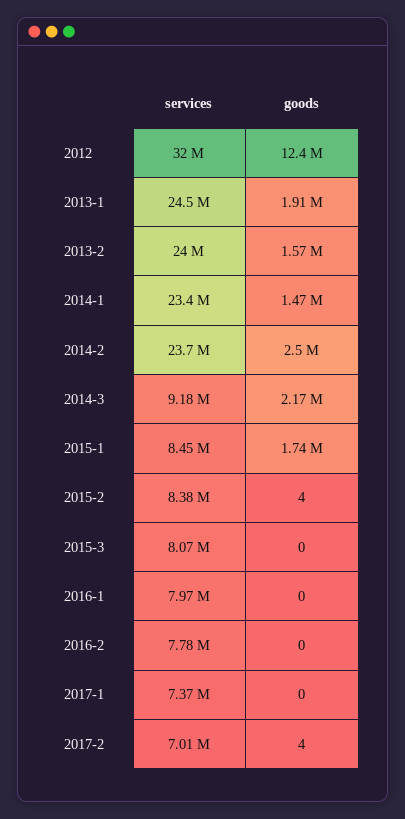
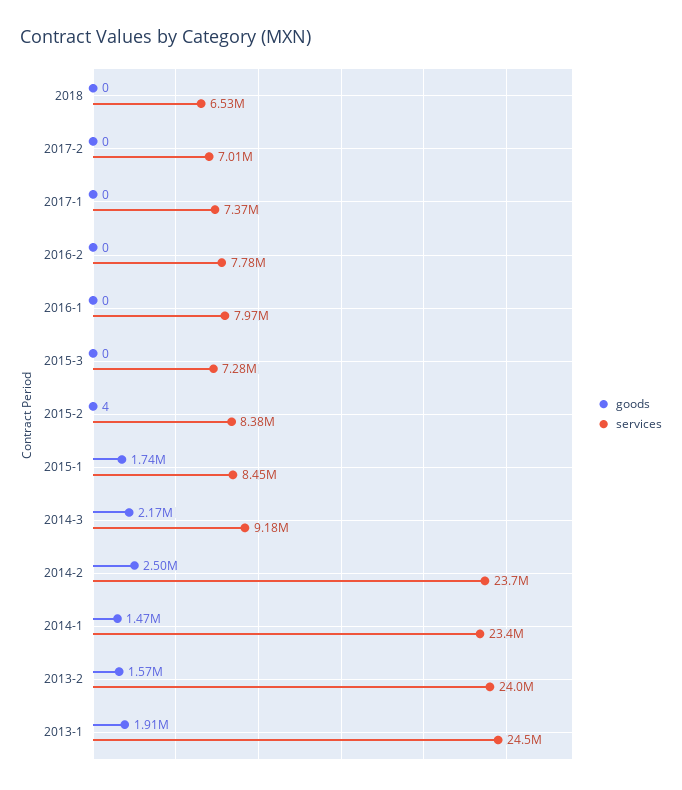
services, 2012: 32000000 -> none
goods, 2012: 12400000 -> none
services, 2015-3: 8070000 -> 7280000
goods, 2017-2: 4 -> 0
goods, 2018: none -> 0
services, 2018: none -> 6530000

